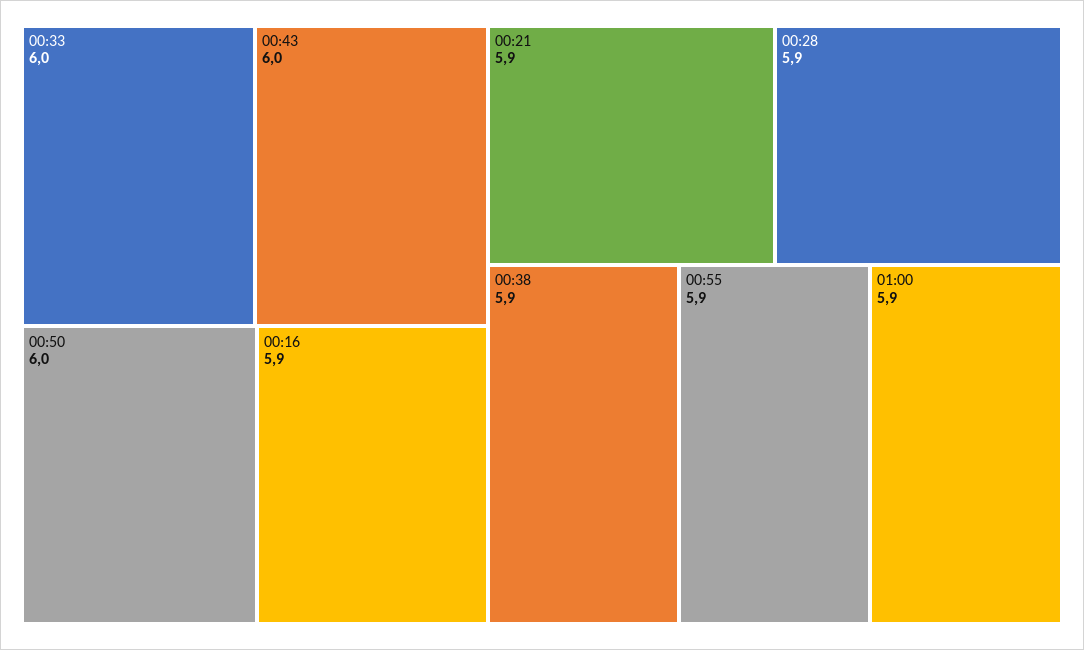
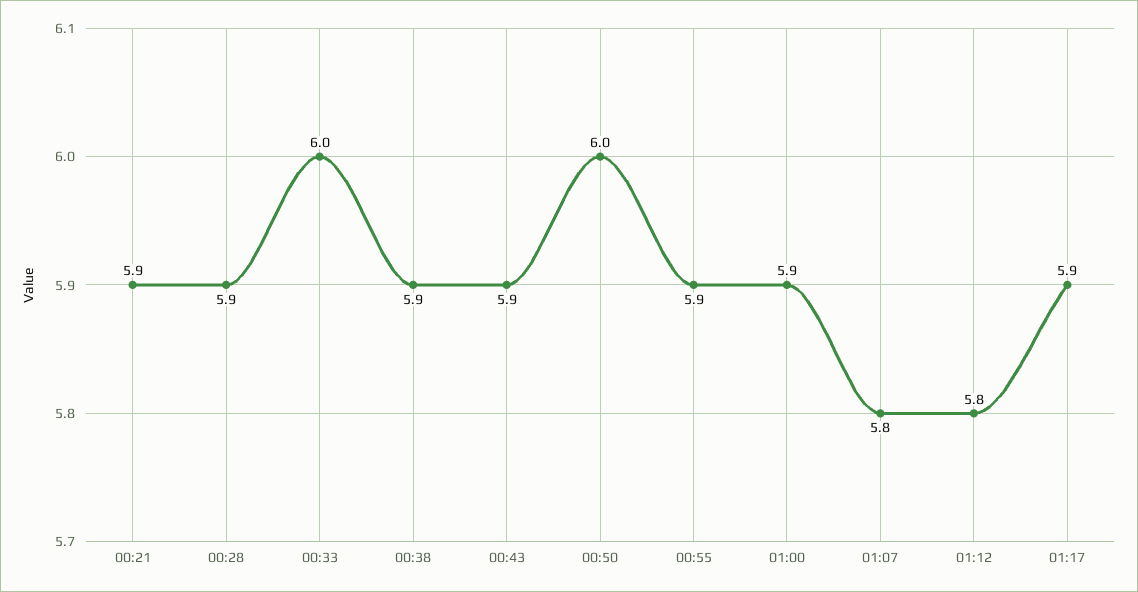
00:43: 6 -> 5.9
00:16: 5.9 -> none
01:07: none -> 5.8
01:12: none -> 5.8
01:17: none -> 5.9

